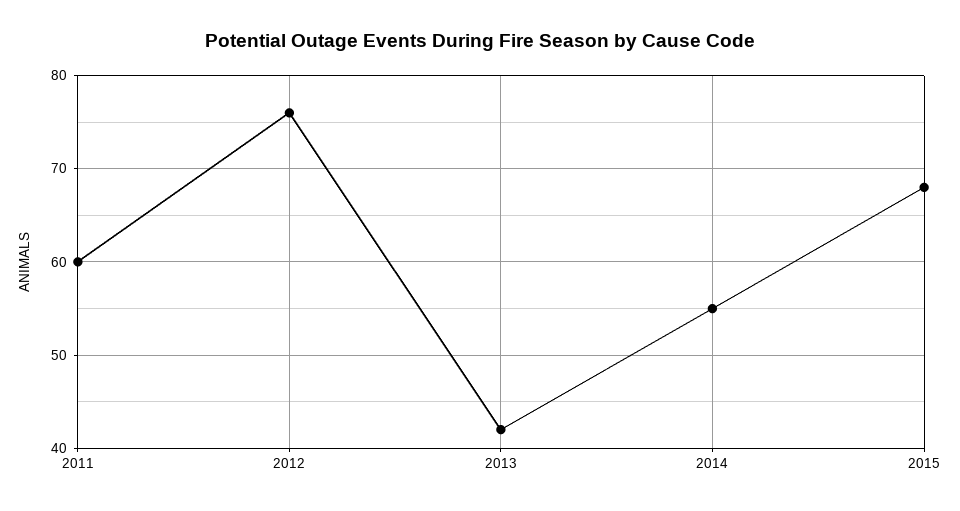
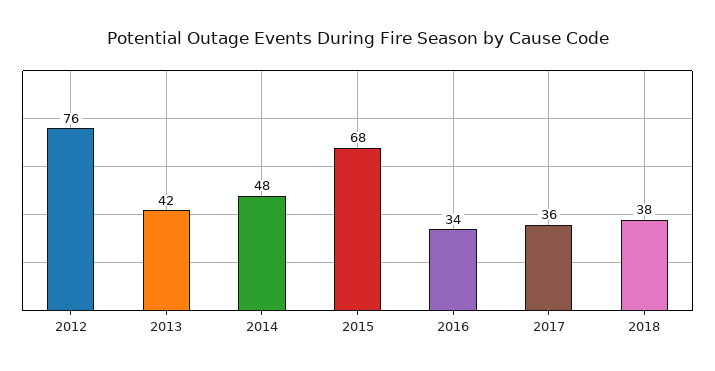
2011: 60 -> none
2014: 55 -> 48
2016: none -> 34
2017: none -> 36
2018: none -> 38

